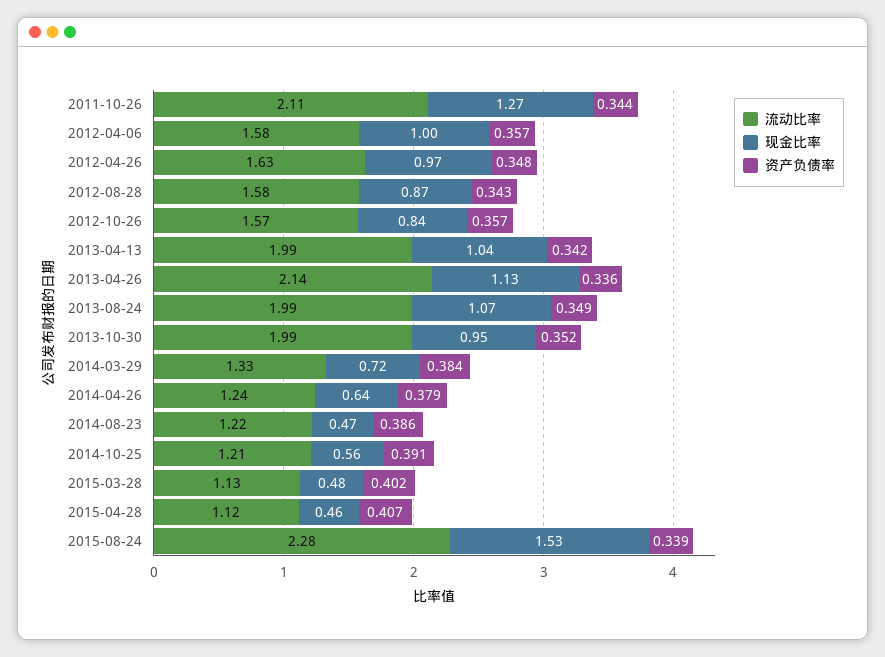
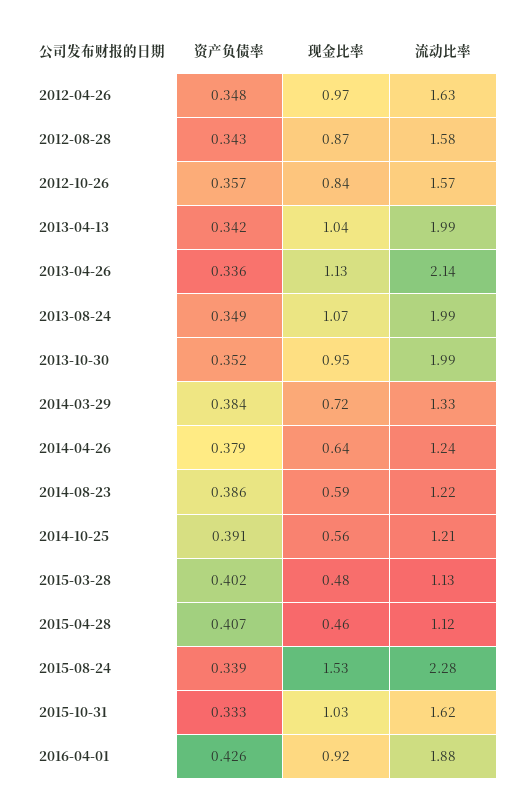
流动比率, 2011-10-26: 2.11 -> none
现金比率, 2011-10-26: 1.27 -> none
资产负债率, 2011-10-26: 0.344 -> none
流动比率, 2012-04-06: 1.58 -> none
现金比率, 2012-04-06: 1 -> none
资产负债率, 2012-04-06: 0.357 -> none
现金比率, 2014-08-23: 0.47 -> 0.59
资产负债率, 2015-10-31: none -> 0.333
现金比率, 2015-10-31: none -> 1.03
流动比率, 2015-10-31: none -> 1.62
资产负债率, 2016-04-01: none -> 0.426
现金比率, 2016-04-01: none -> 0.92
流动比率, 2016-04-01: none -> 1.88

